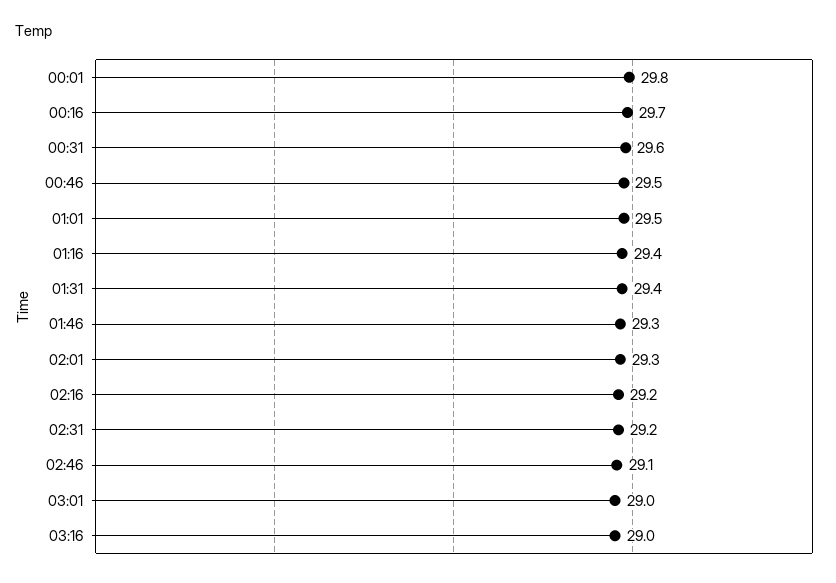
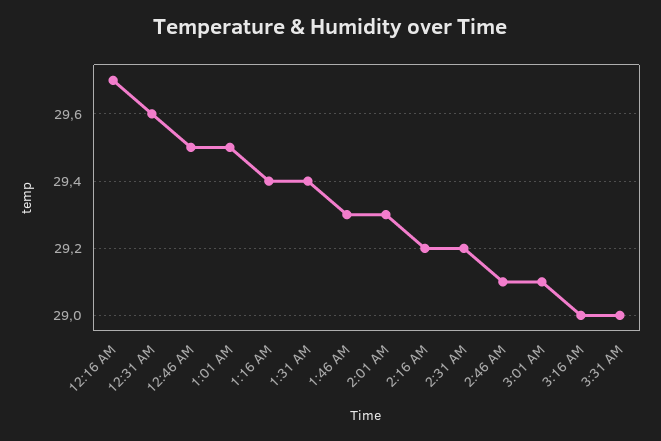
00:01: 29.8 -> none
03:01: 29 -> 29.1
3:31 AM: none -> 29

